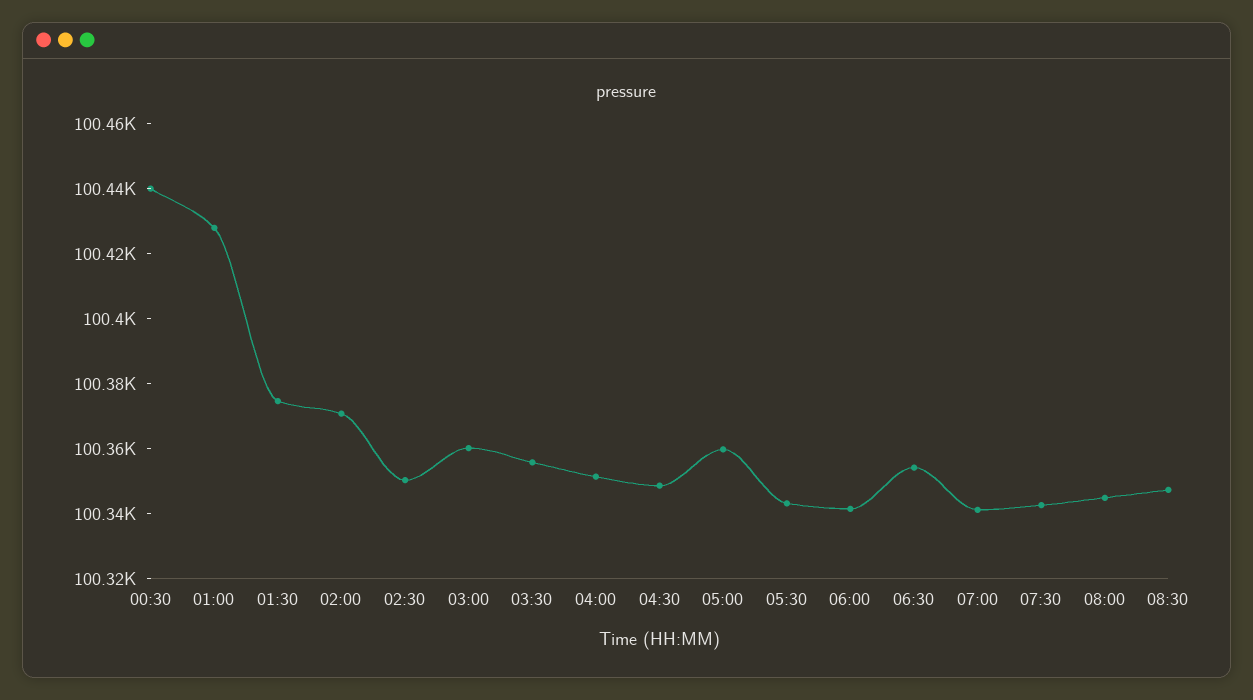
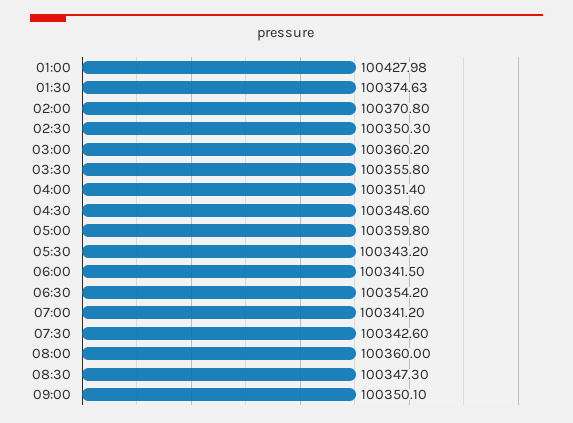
00:30: 100440 -> none
08:00: 100345 -> 100360
09:00: none -> 100350.1

